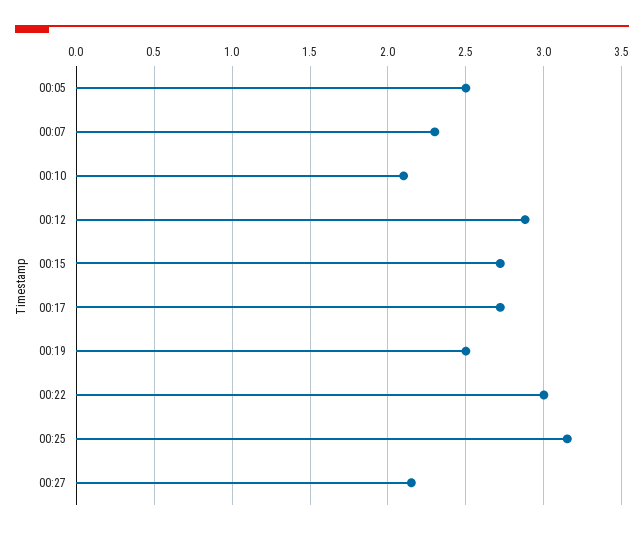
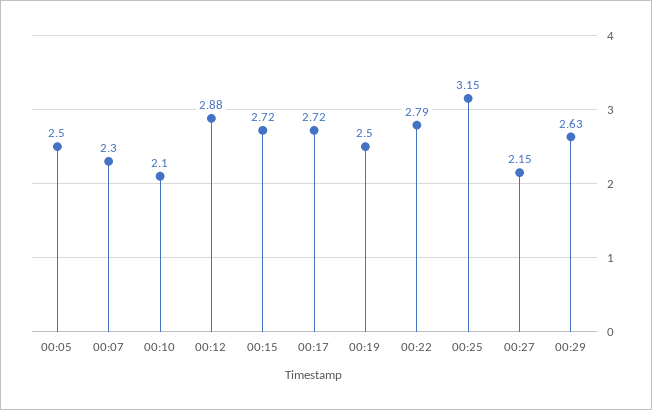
00:22: 3 -> 2.79
00:29: none -> 2.63

